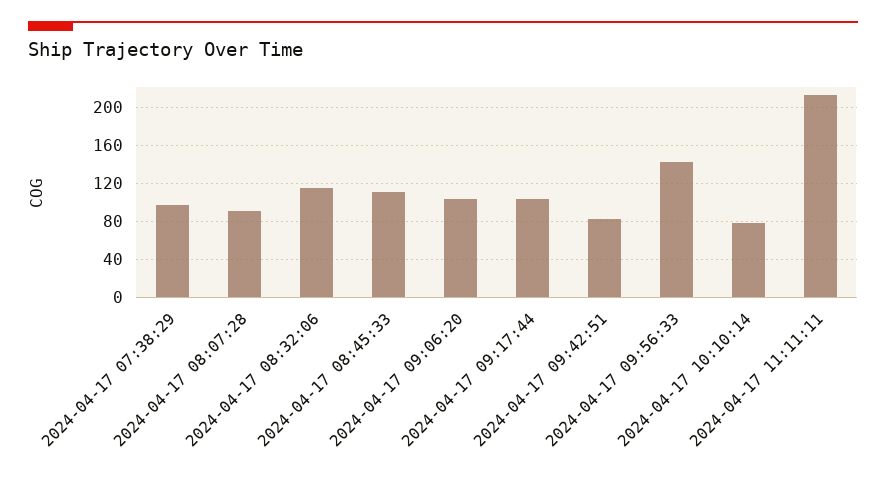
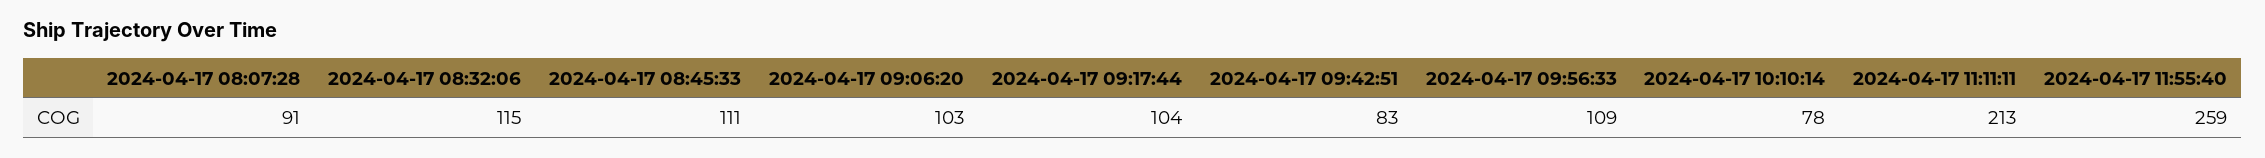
2024-04-17 07:38:29: 100 -> none
2024-04-17 09:56:33: 140 -> 109
2024-04-17 11:55:40: none -> 259

